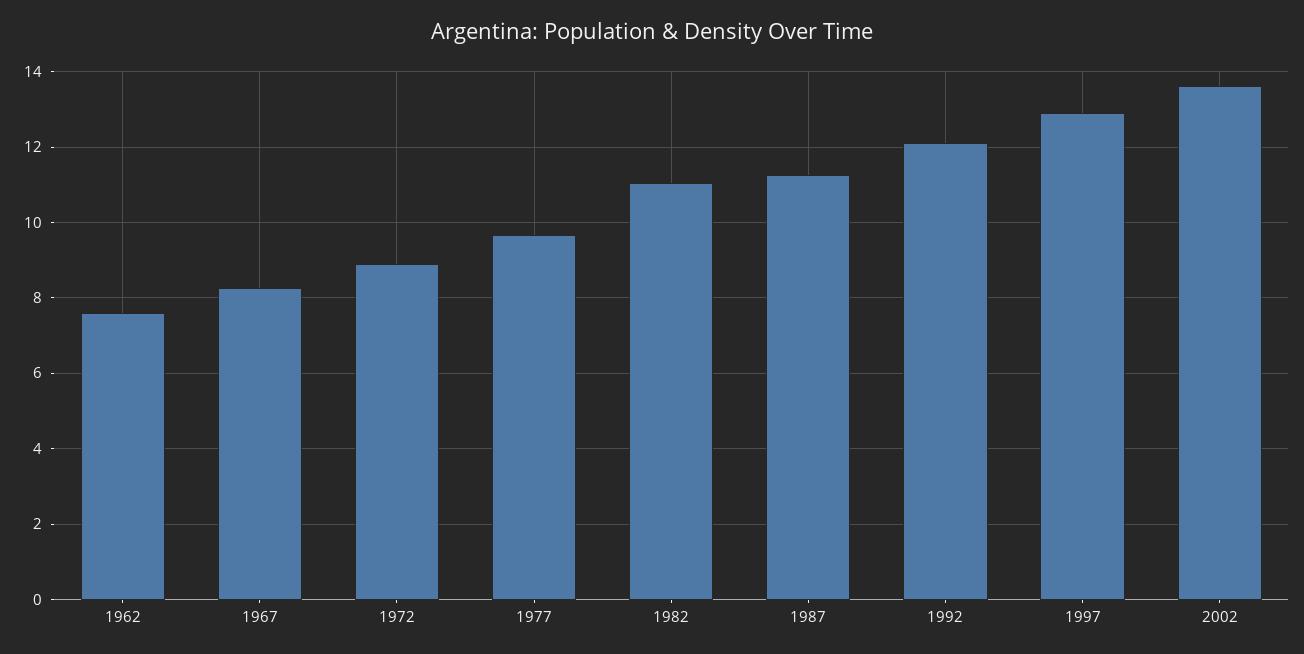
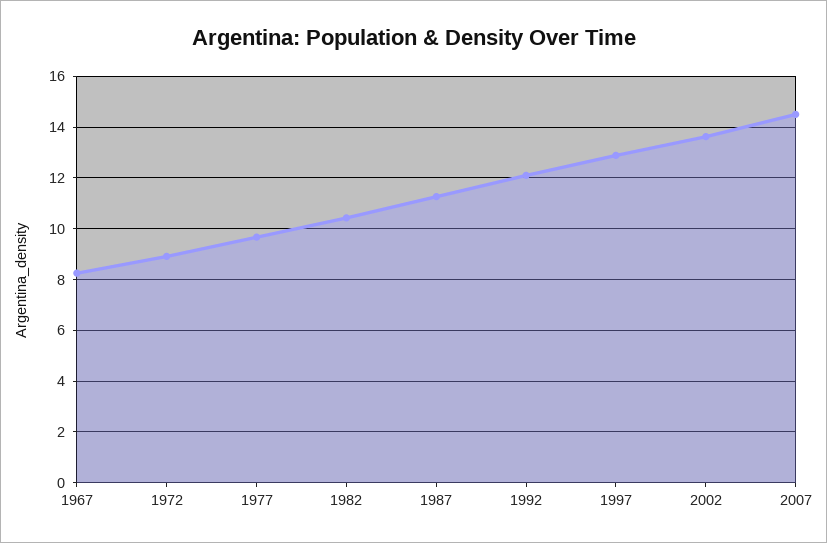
1962: 7.6 -> none
1982: 11 -> 10.5
2007: none -> 14.5

